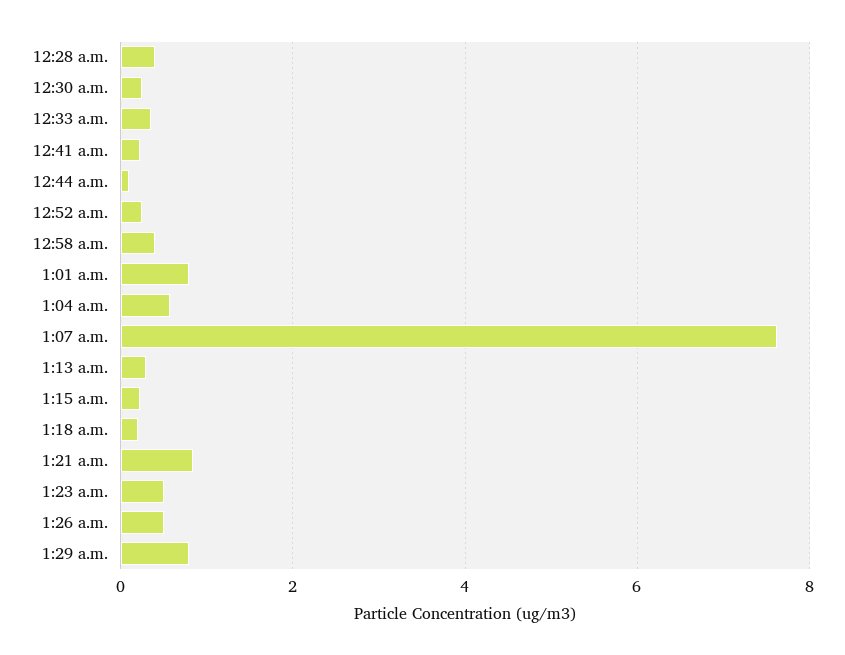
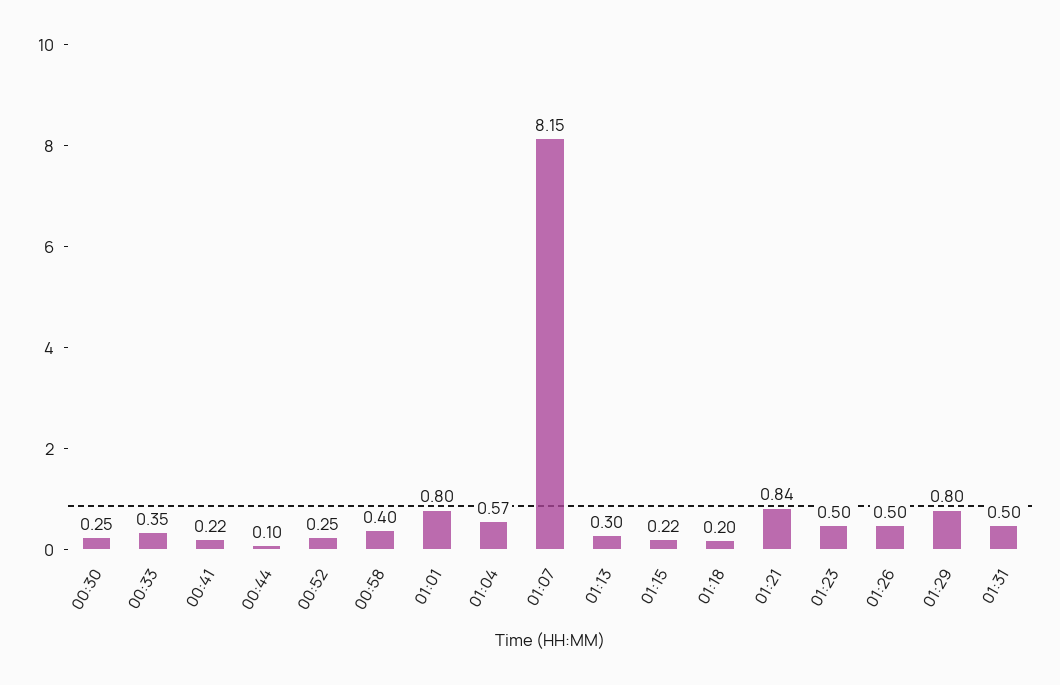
12:28 a.m.: 0.4 -> none
1:07 a.m.: 7.6 -> 8.15
01:31: none -> 0.5

